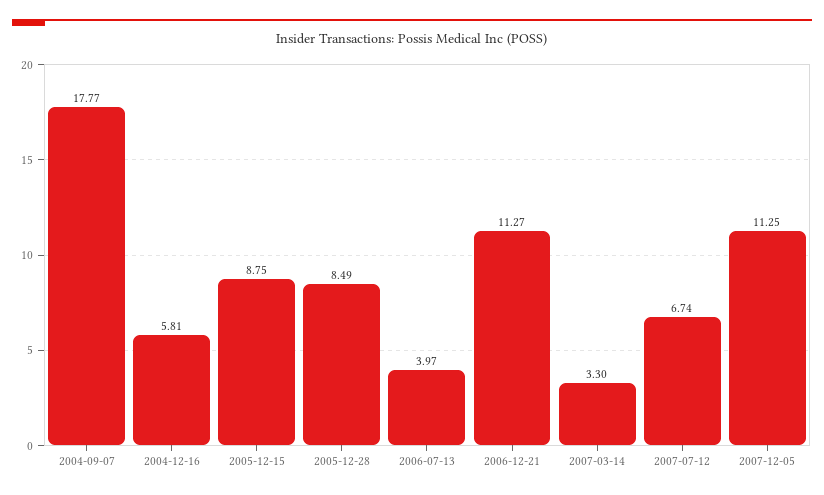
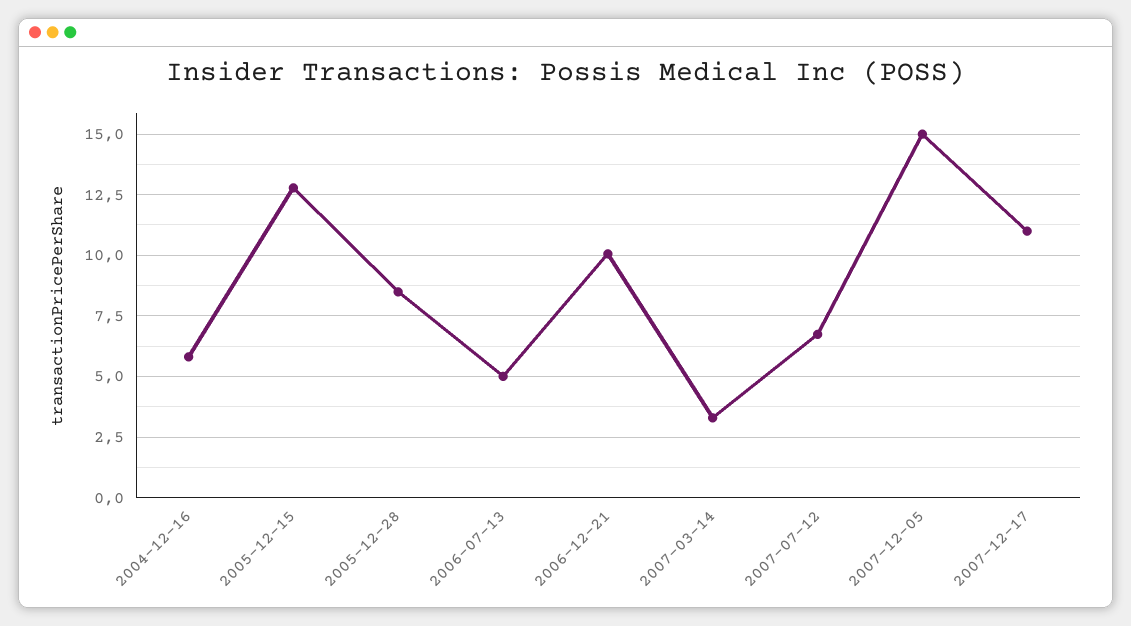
2004-09-07: 17.77 -> none
2005-12-15: 8.75 -> 12.75
2006-07-13: 3.97 -> 5
2006-12-21: 11.27 -> 10
2007-12-05: 11.25 -> 15
2007-12-17: none -> 11

